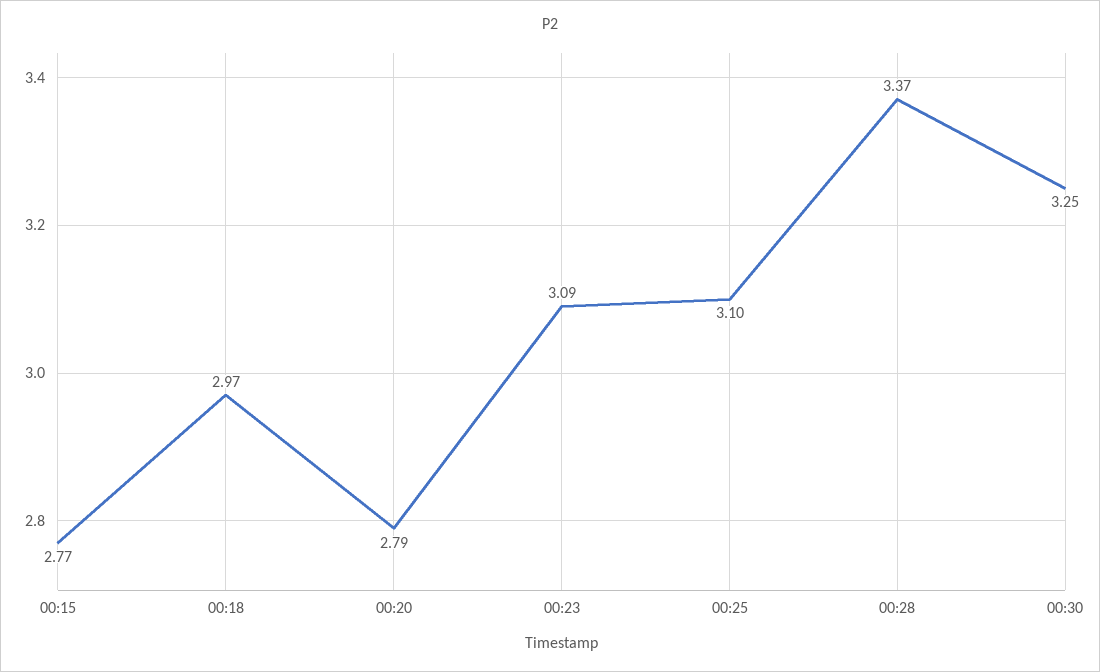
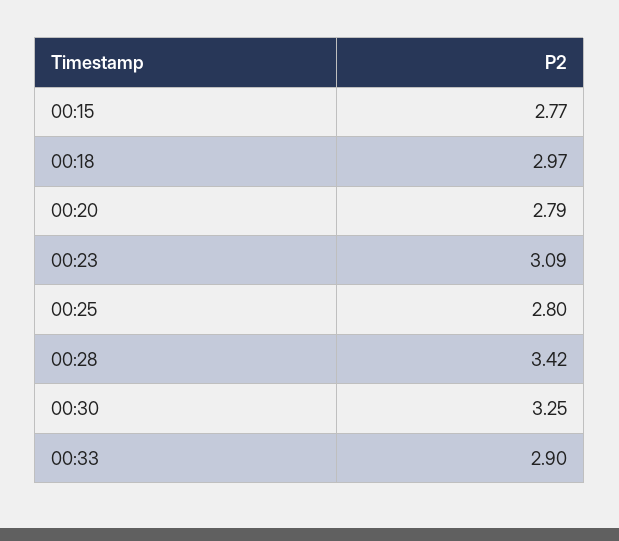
00:25: 3.1 -> 2.8
00:28: 3.37 -> 3.42
00:33: none -> 2.9

